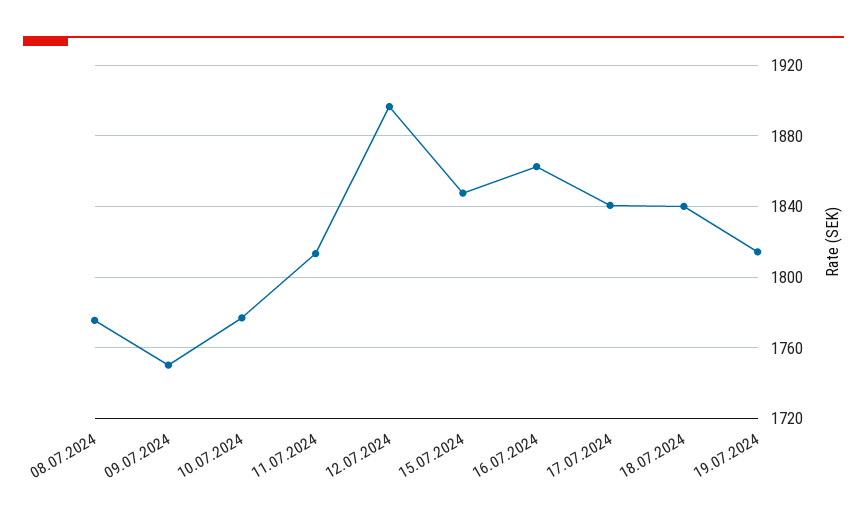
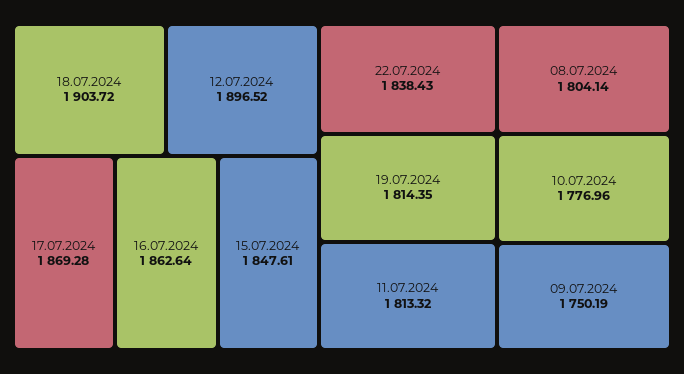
08.07.2024: 1775 -> 1804.14
17.07.2024: 1840 -> 1869.28
18.07.2024: 1840 -> 1903.72
22.07.2024: none -> 1838.43

